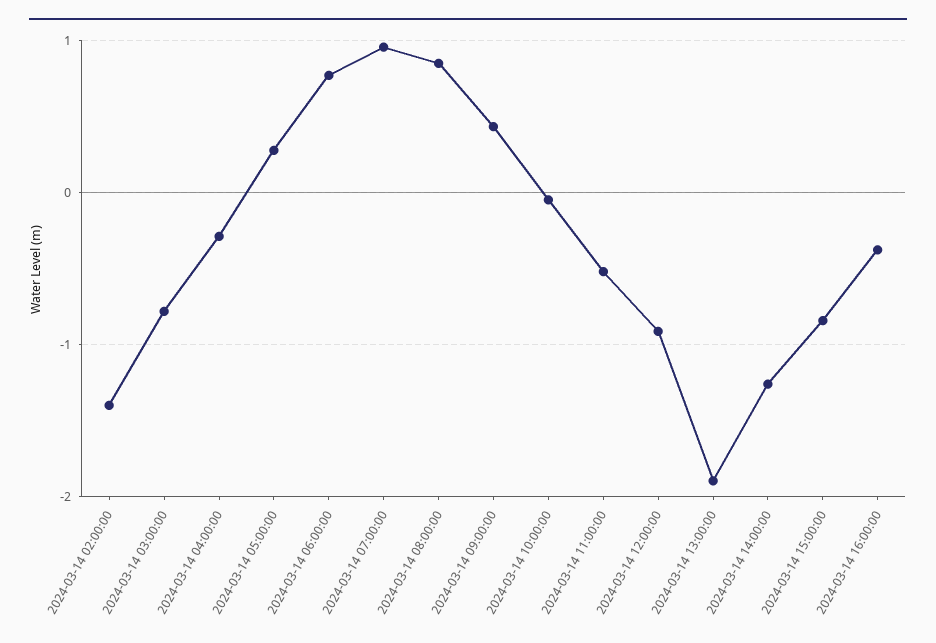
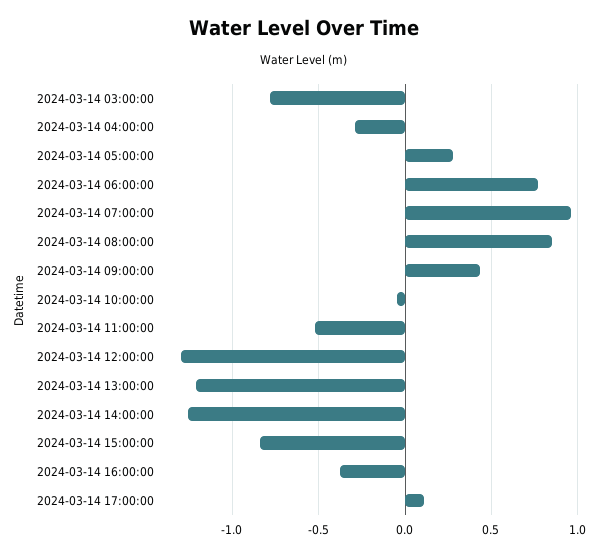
2024-03-14 02:00:00: -1.4 -> none
2024-03-14 12:00:00: -0.9 -> -1.3
2024-03-14 13:00:00: -1.9 -> -1.2
2024-03-14 17:00:00: none -> 0.1

